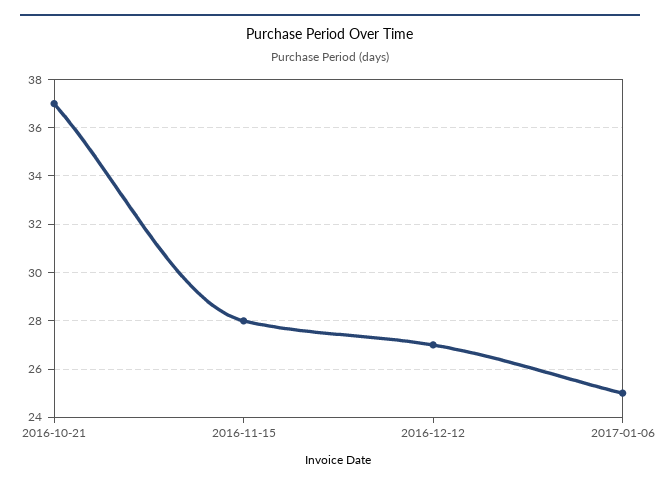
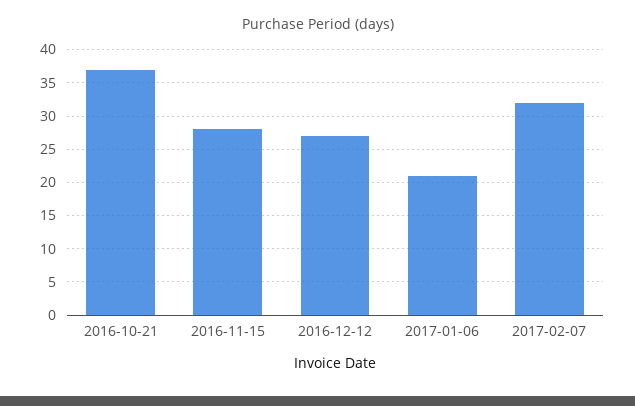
2017-01-06: 25 -> 21
2017-02-07: none -> 32

